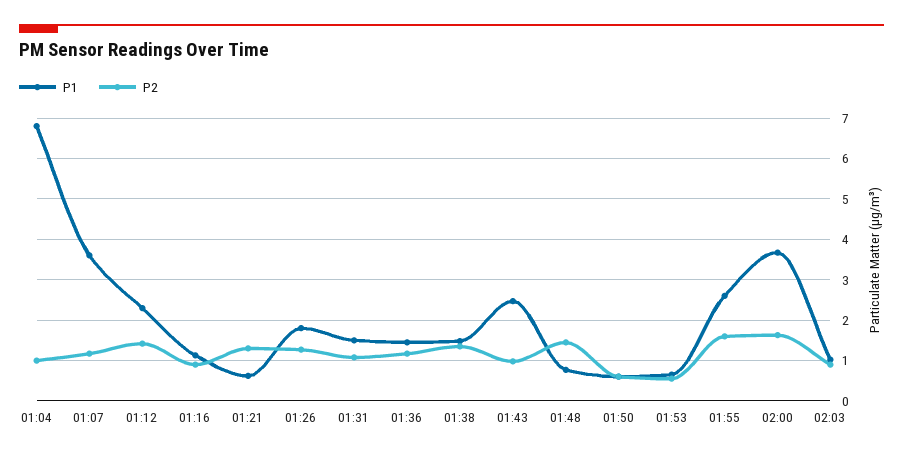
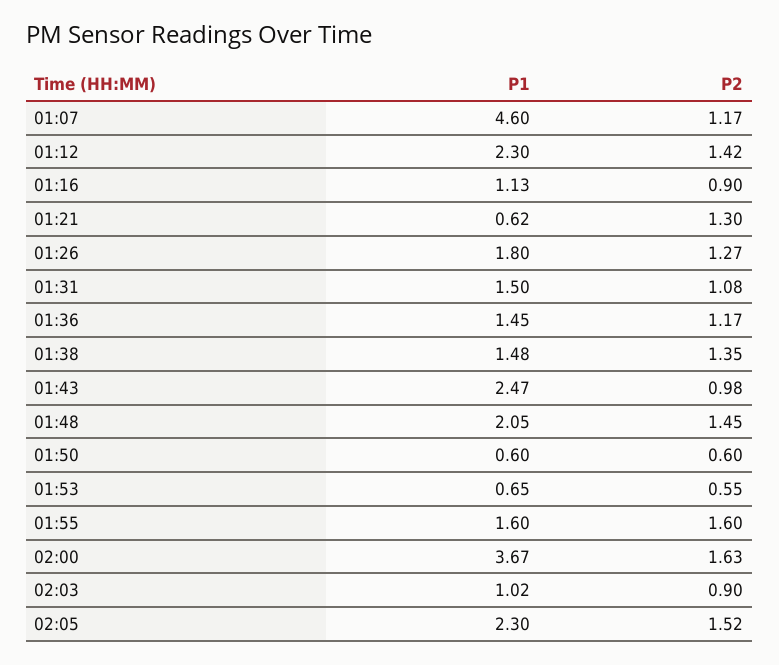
P1, 01:04: 6.8 -> none
P2, 01:04: 1 -> none
P1, 01:07: 3.6 -> 4.6
P1, 01:48: 0.8 -> 2.05
P1, 01:55: 2.6 -> 1.6
P1, 02:05: none -> 2.3
P2, 02:05: none -> 1.52

